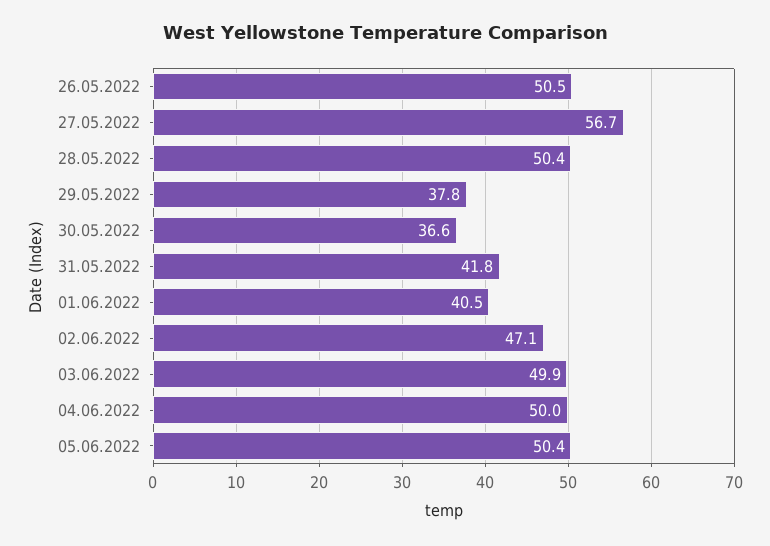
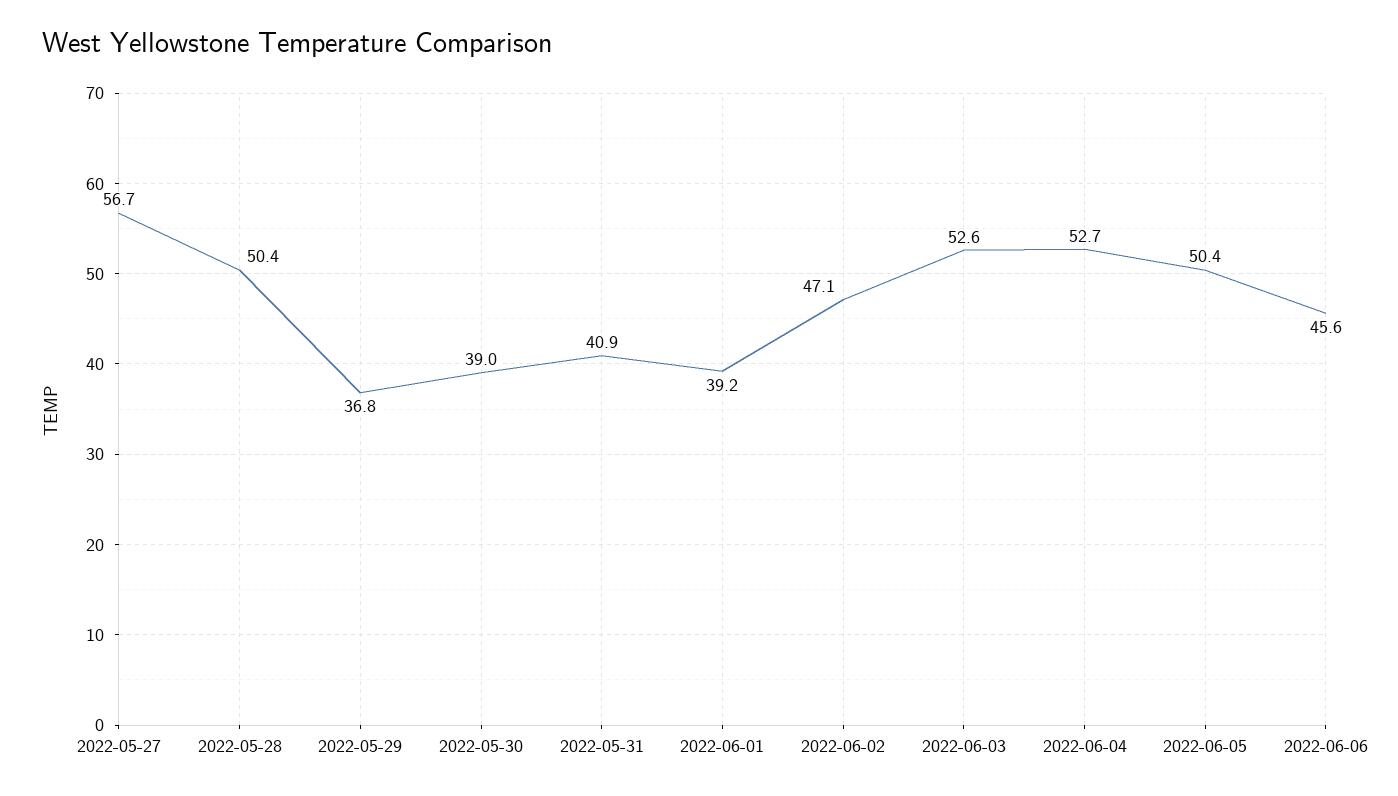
26.05.2022: 50.5 -> none
29.05.2022: 37.8 -> 36.8
30.05.2022: 36.6 -> 39
31.05.2022: 41.8 -> 40.9
01.06.2022: 40.5 -> 39.2
03.06.2022: 49.9 -> 52.6
04.06.2022: 50 -> 52.7
2022-06-06: none -> 45.6

